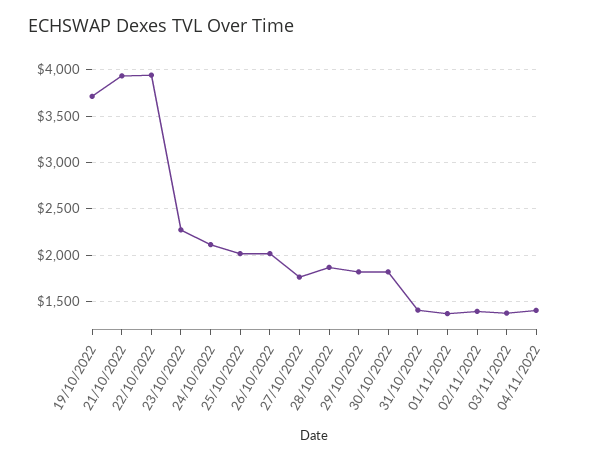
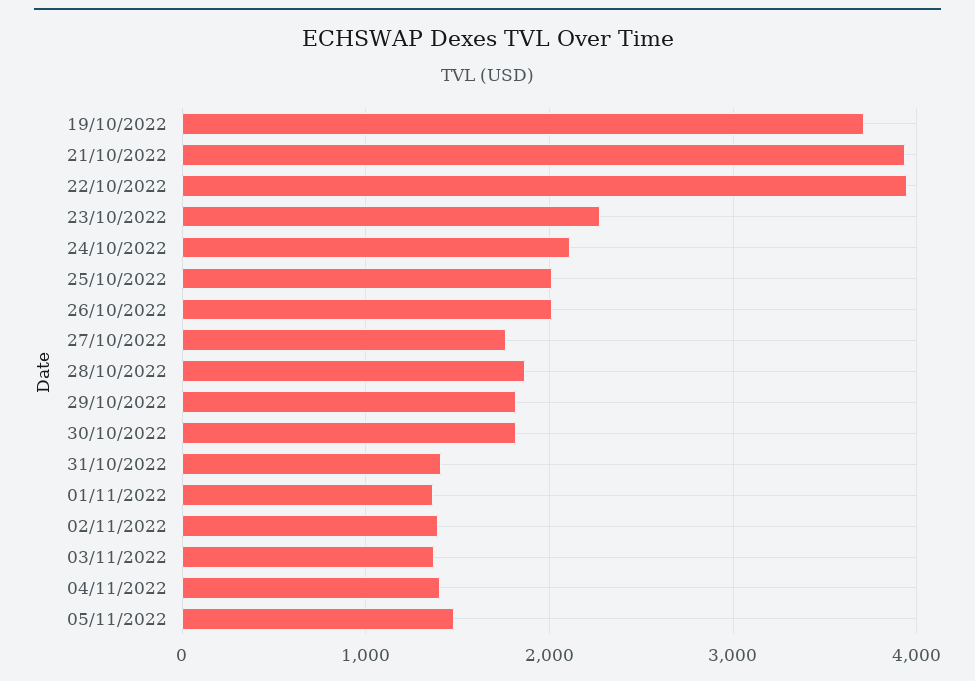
05/11/2022: none -> 1500

